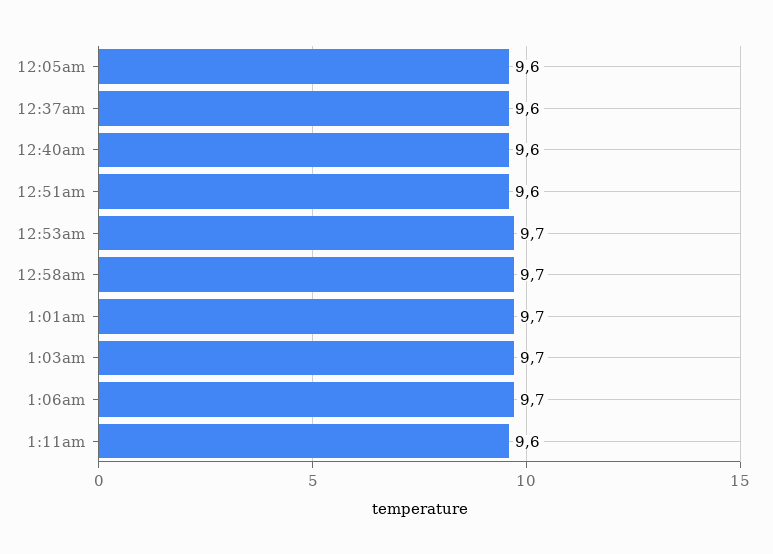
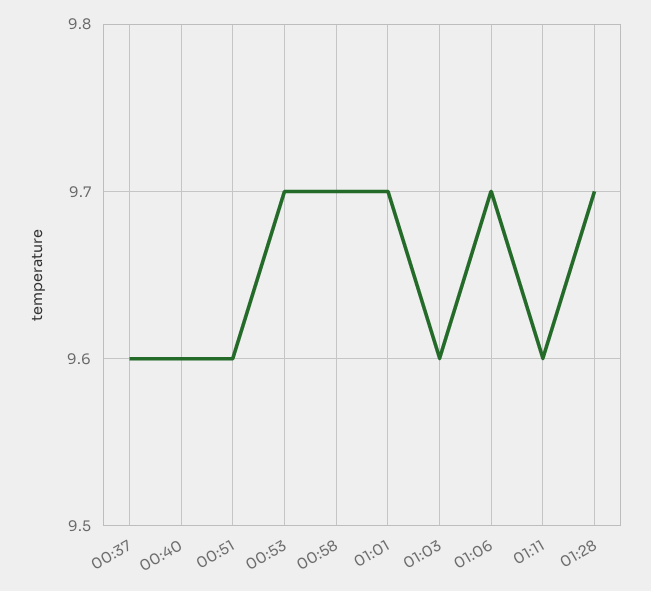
12:05am: 9.6 -> none
1:03am: 9.7 -> 9.6
01:28: none -> 9.7

